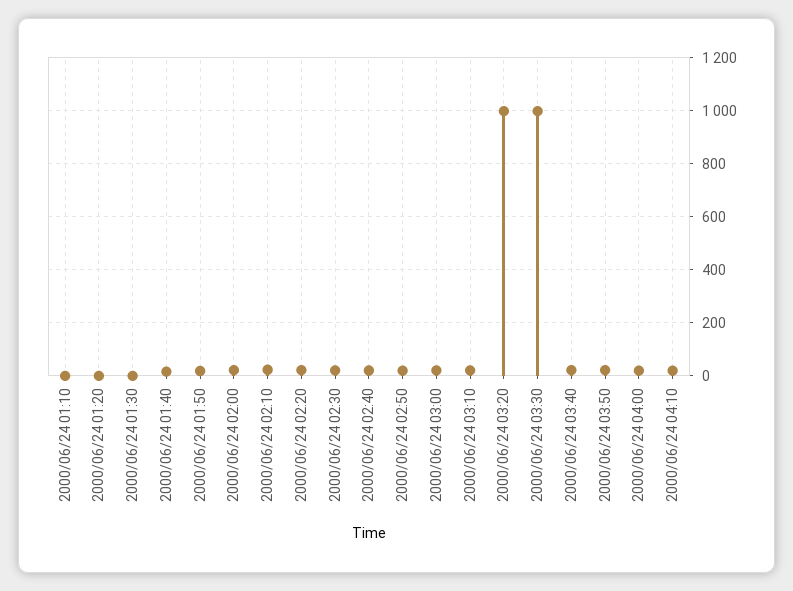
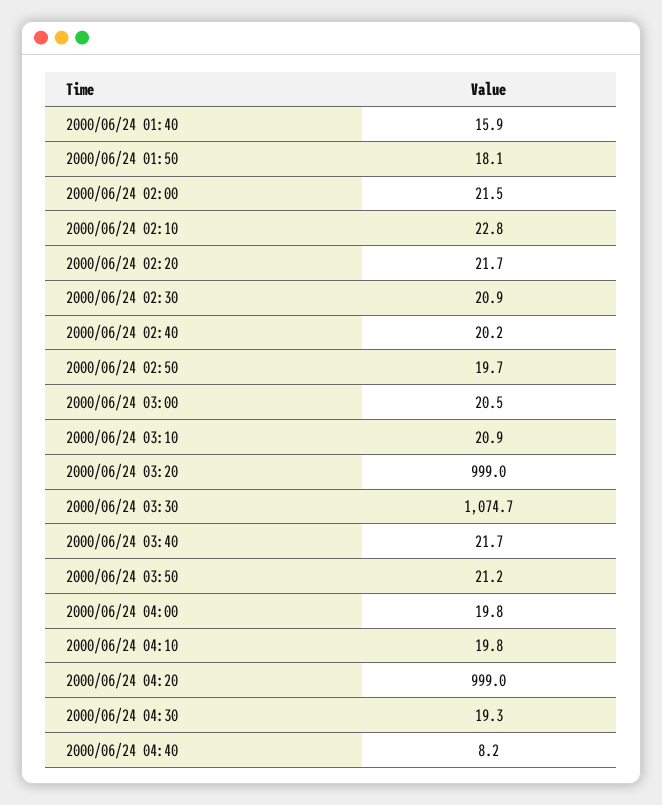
2000/06/24 01:10: 0 -> none
2000/06/24 01:20: 0 -> none
2000/06/24 01:30: 0 -> none
2000/06/24 03:30: 1000 -> 1074.7
2000/06/24 04:20: none -> 999
2000/06/24 04:30: none -> 19.3
2000/06/24 04:40: none -> 8.2

